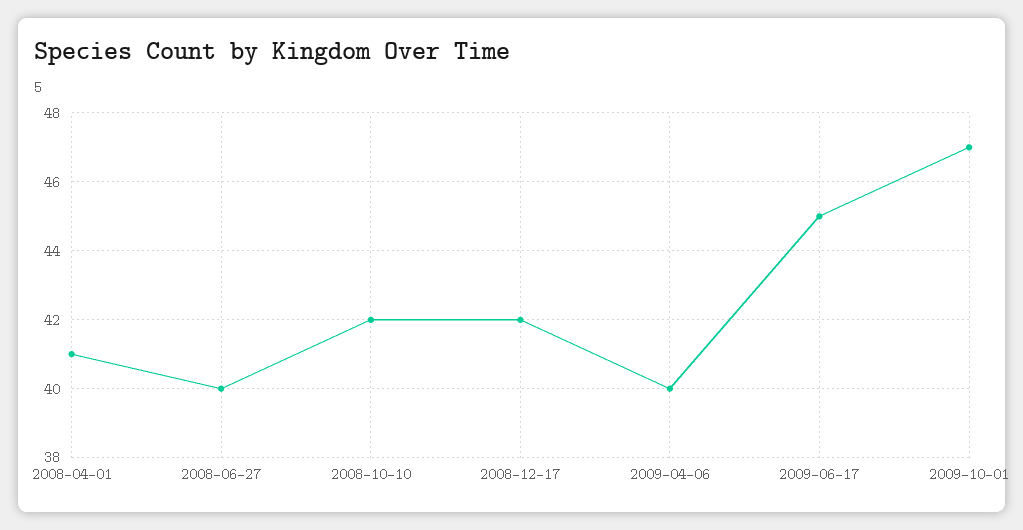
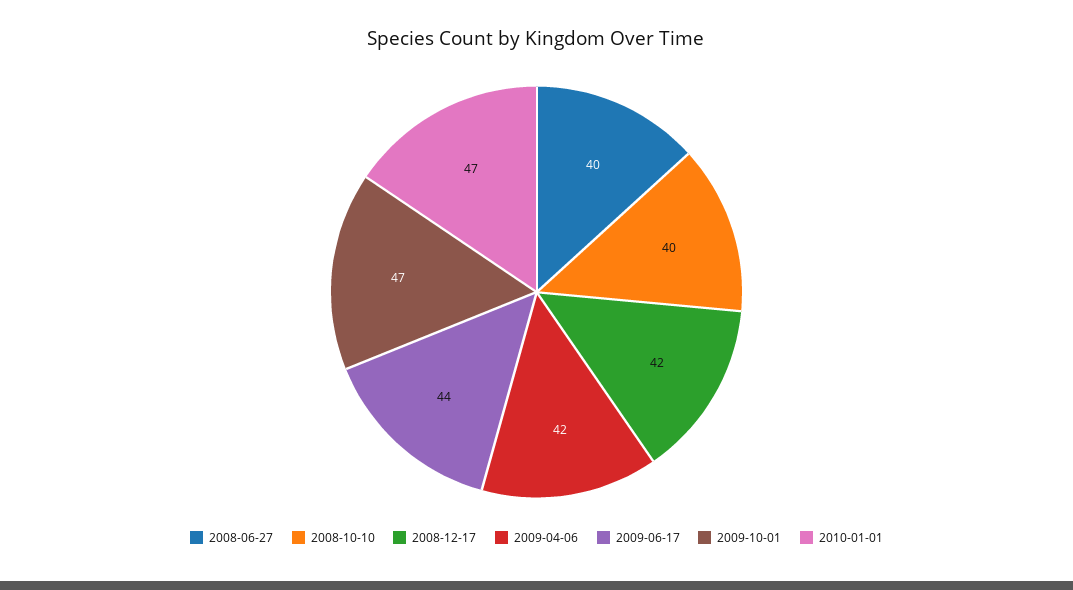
2008-04-01: 41 -> none
2008-10-10: 42 -> 40
2009-04-06: 40 -> 42
2009-06-17: 45 -> 44
2010-01-01: none -> 47

